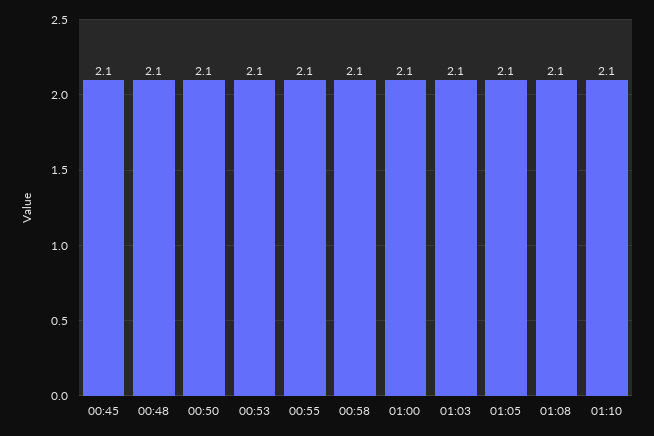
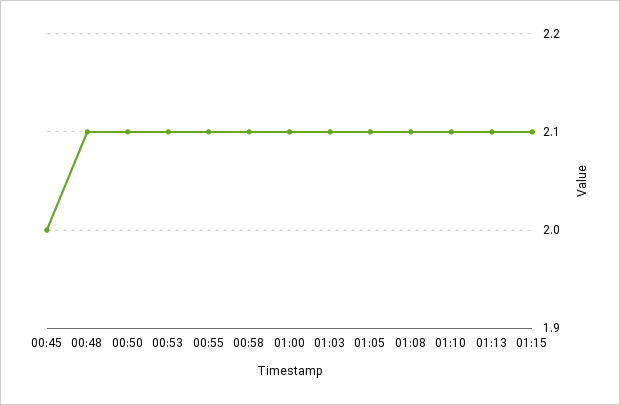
00:45: 2.1 -> 2
01:13: none -> 2.1
01:15: none -> 2.1

